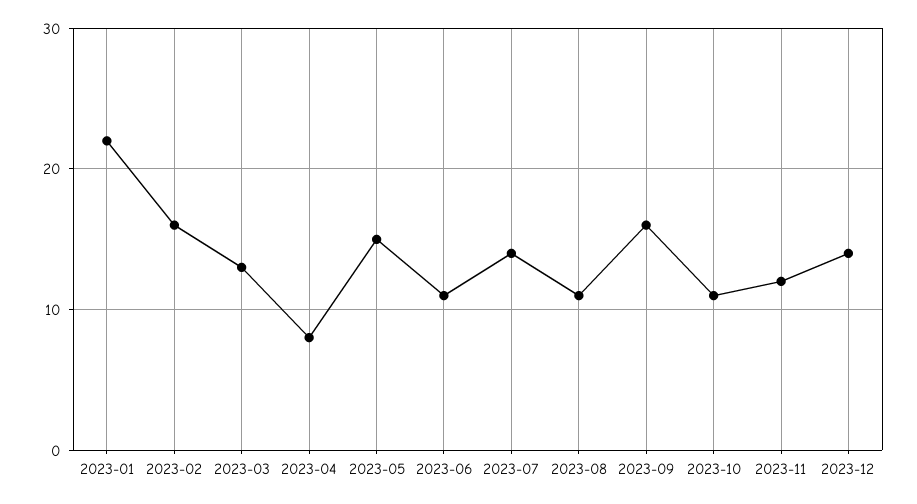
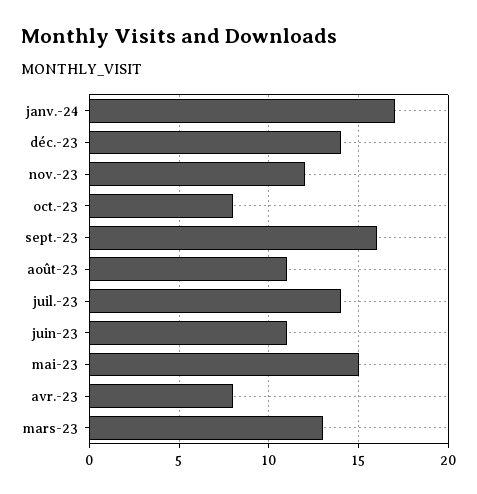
2023-01: 22 -> none
2023-02: 16 -> none
2023-10: 11 -> 8
janv.-24: none -> 17

